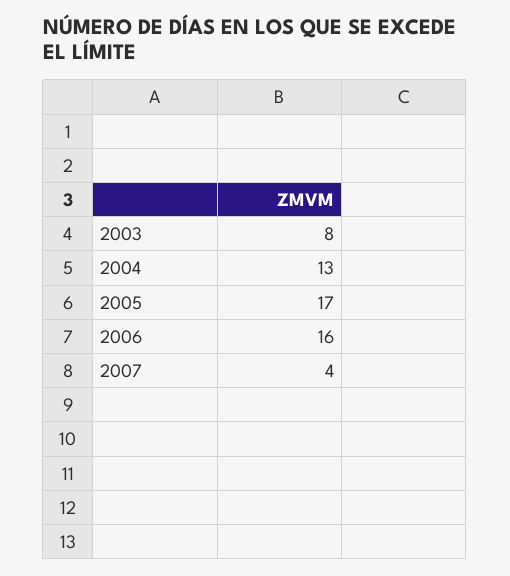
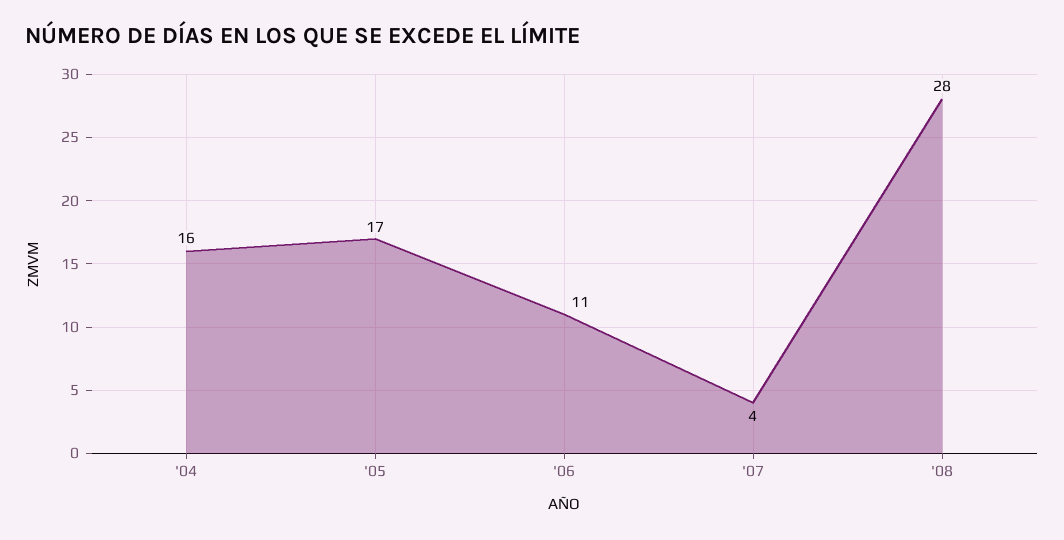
2003: 8 -> none
2004: 13 -> 16
2006: 16 -> 11
'08: none -> 28

